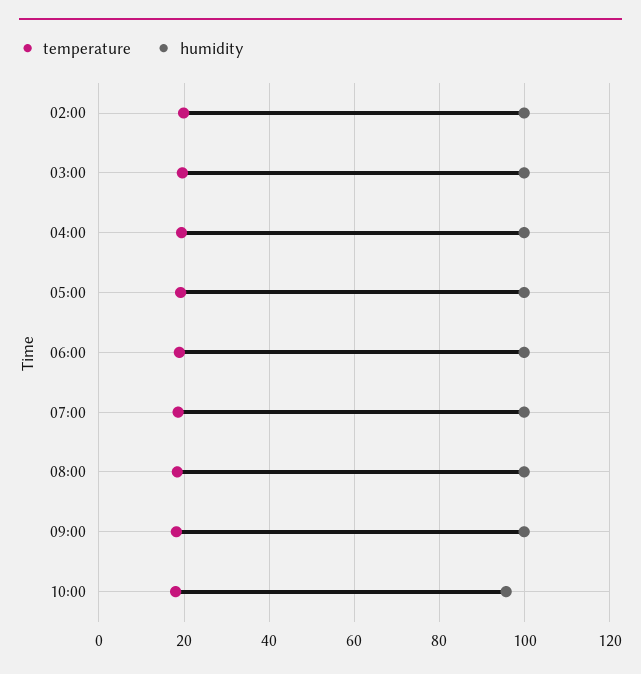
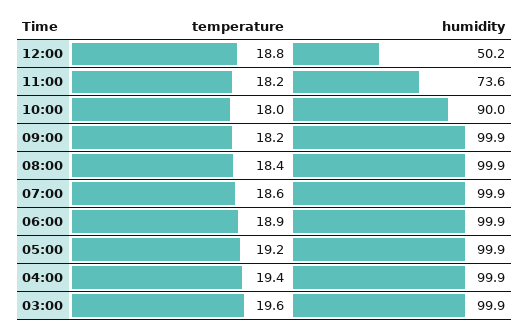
temperature, 02:00: 20 -> none
humidity, 02:00: 100 -> none
humidity, 10:00: 96 -> 90
temperature, 12:00: none -> 18.8
humidity, 12:00: none -> 50.2
temperature, 11:00: none -> 18.2
humidity, 11:00: none -> 73.6

